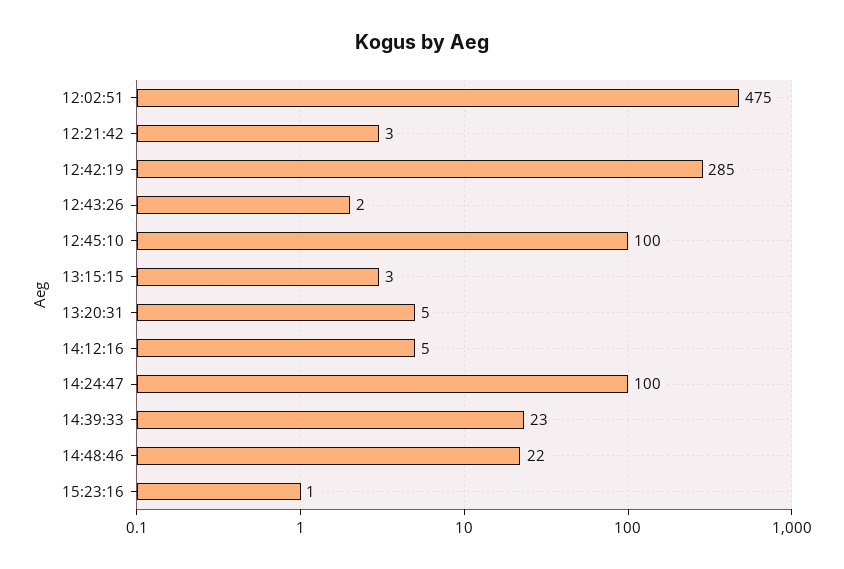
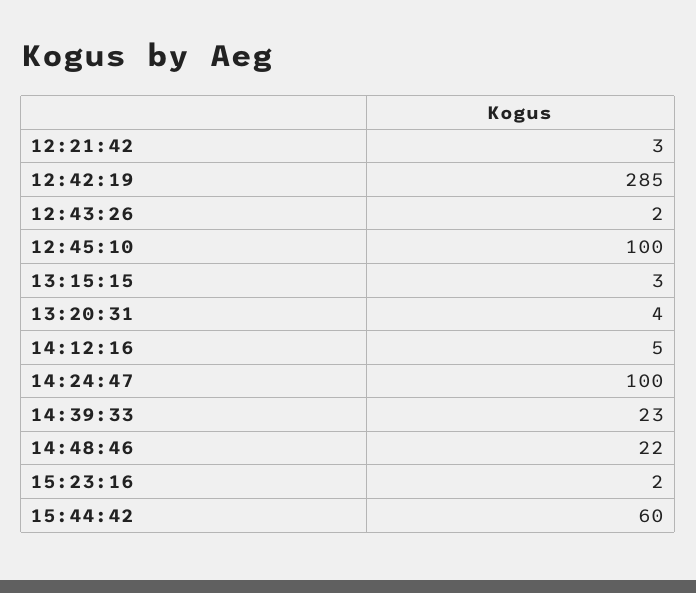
12:02:51: 475 -> none
13:20:31: 5 -> 4
15:23:16: 1 -> 2
15:44:42: none -> 60

